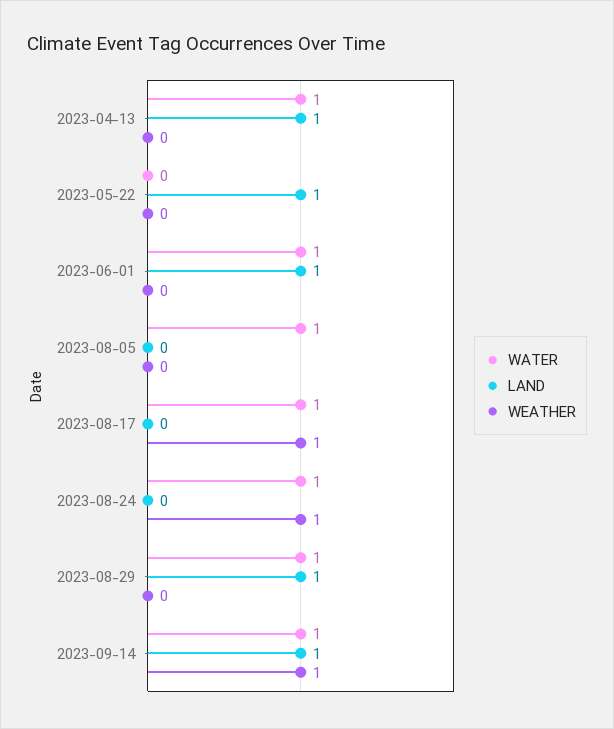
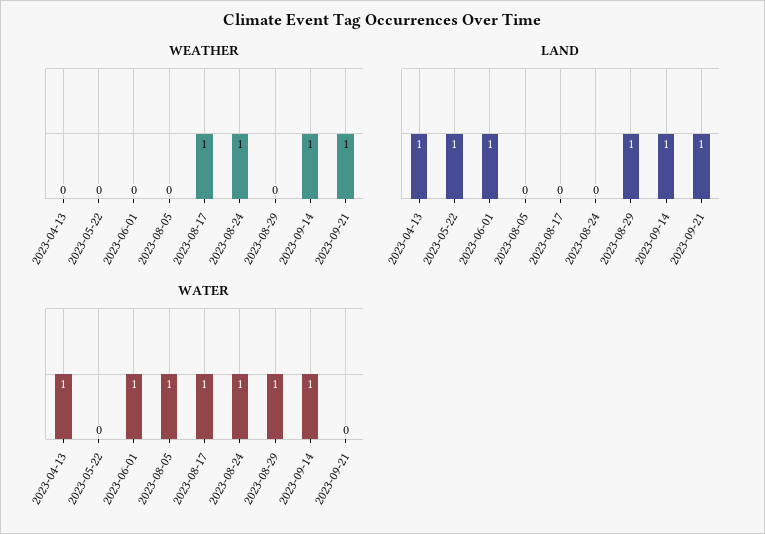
WEATHER, 2023-09-21: none -> 1
LAND, 2023-09-21: none -> 1
WATER, 2023-09-21: none -> 0

